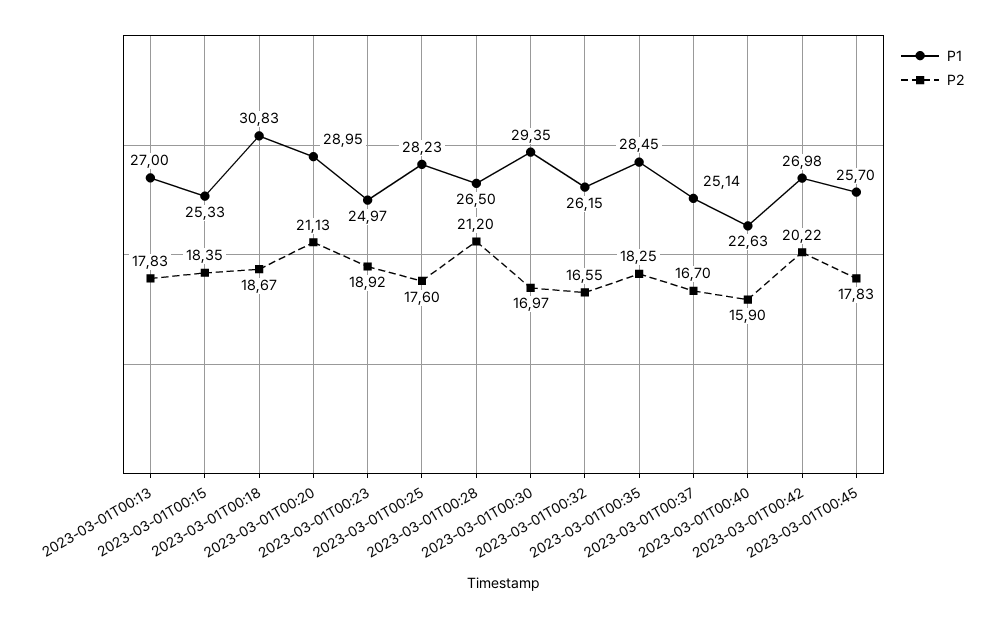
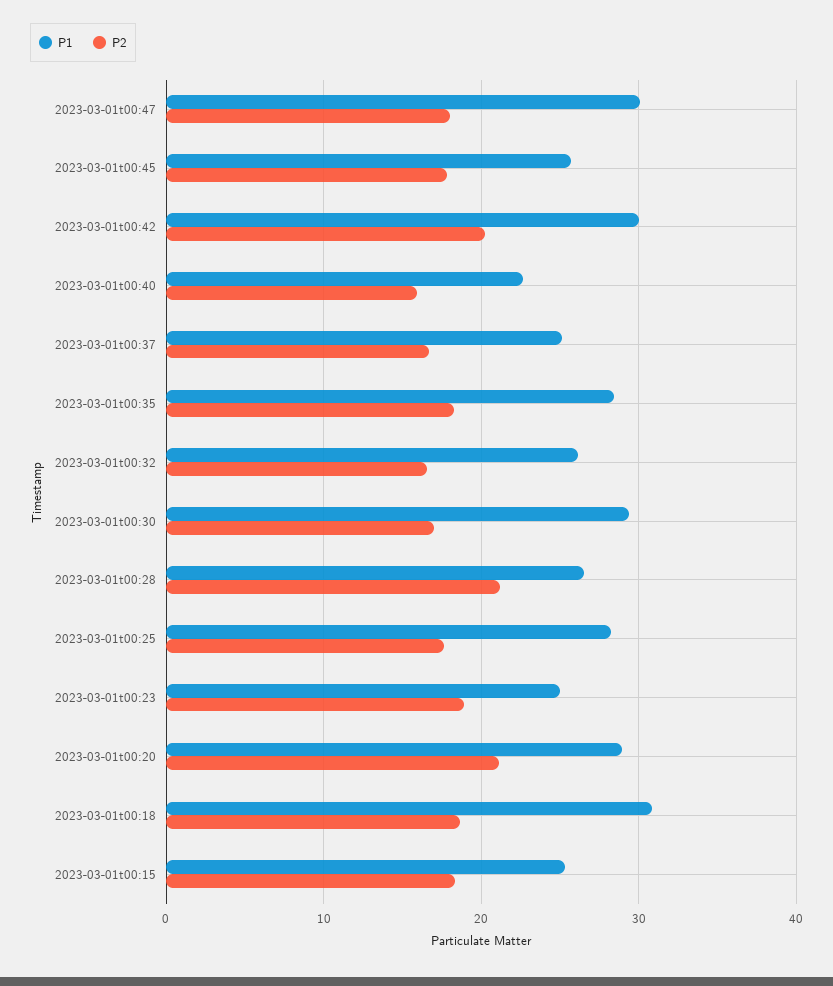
P1, 2023-03-01T00:13: 27 -> none
P2, 2023-03-01T00:13: 17.83 -> none
P1, 2023-03-01T00:42: 26.98 -> 30
P1, 2023-03-01t00:47: none -> 30
P2, 2023-03-01t00:47: none -> 18

